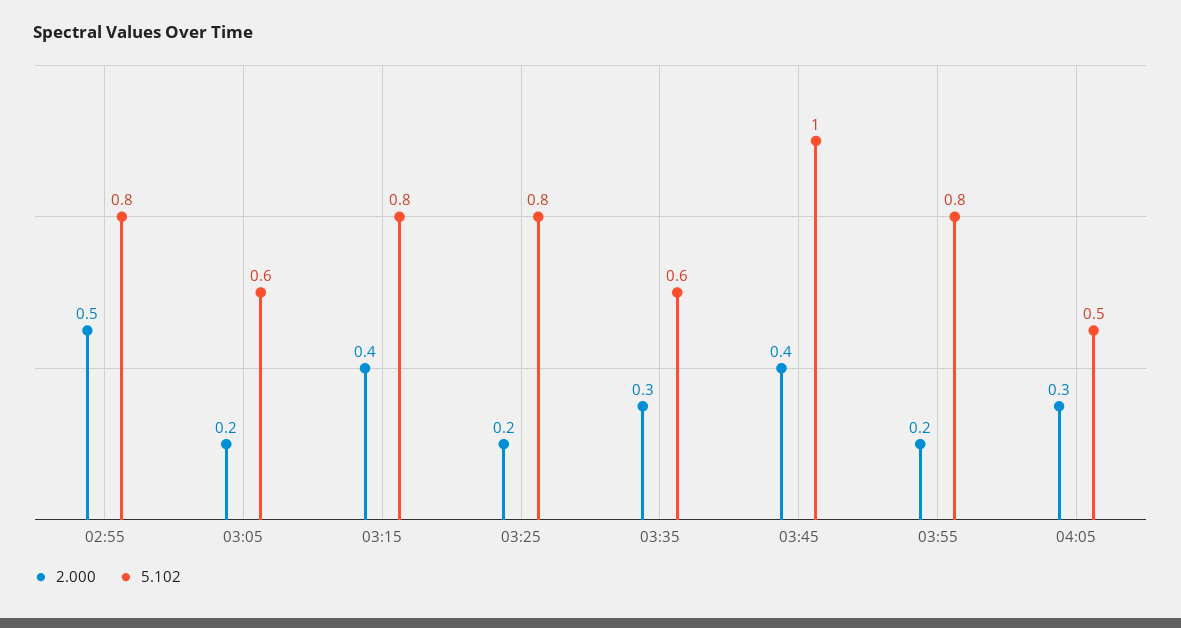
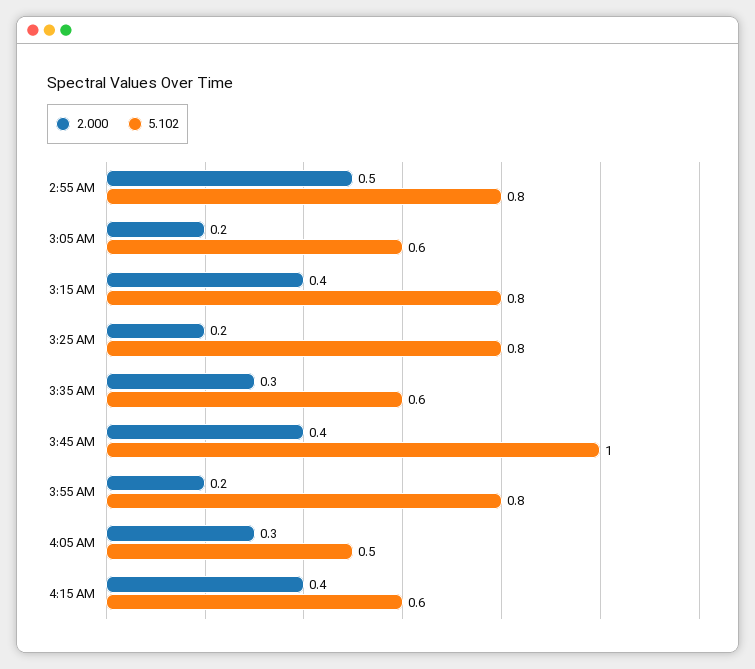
2.000, 4:15 AM: none -> 0.4
5.102, 4:15 AM: none -> 0.6

